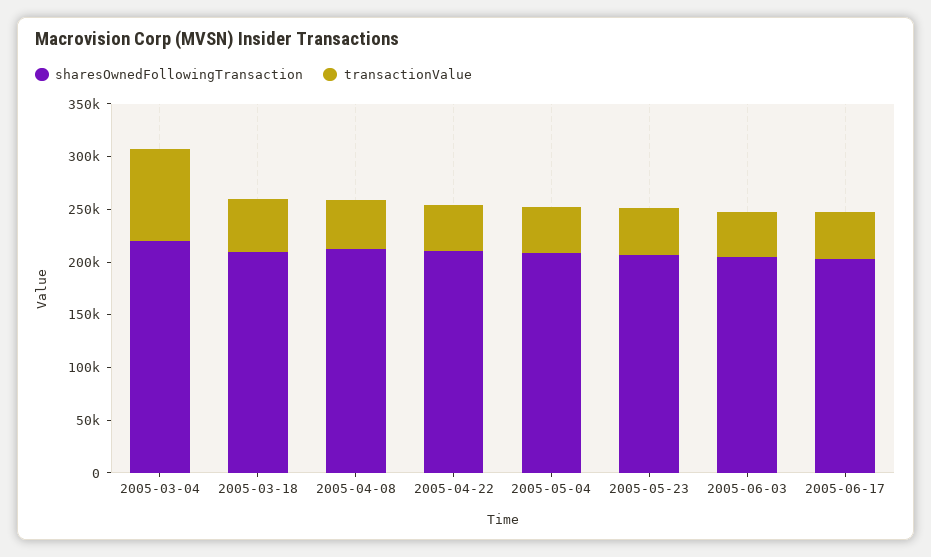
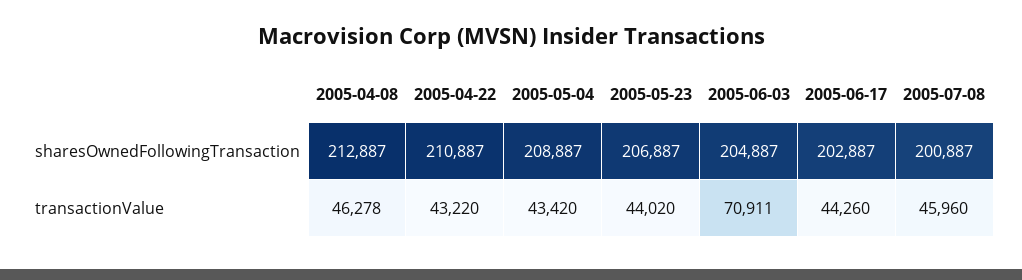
sharesOwnedFollowingTransaction, 2005-03-04: 220000 -> none
transactionValue, 2005-03-04: 90000 -> none
sharesOwnedFollowingTransaction, 2005-03-18: 210000 -> none
transactionValue, 2005-03-18: 50000 -> none
transactionValue, 2005-06-03: 40000 -> 70911
sharesOwnedFollowingTransaction, 2005-07-08: none -> 200887
transactionValue, 2005-07-08: none -> 45960

